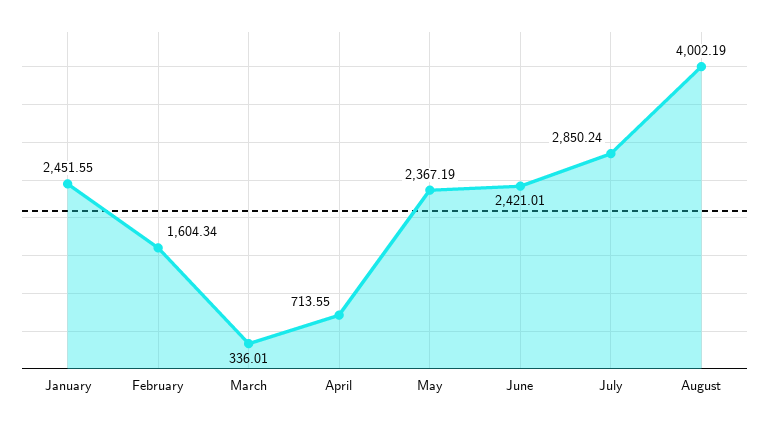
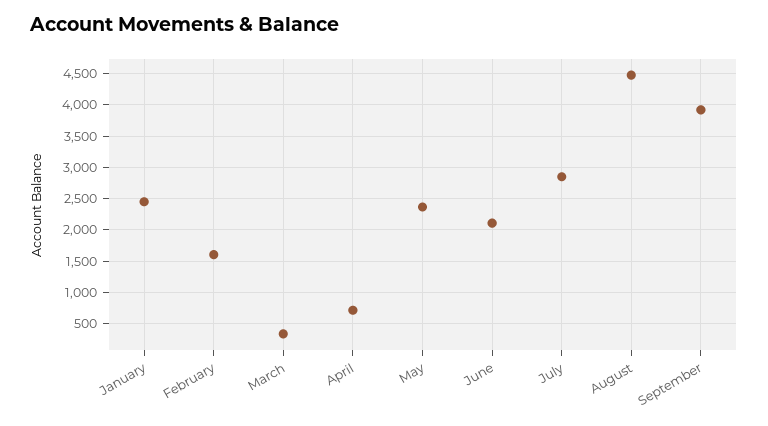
June: 2421.01 -> 2100
August: 4002.19 -> 4500
September: none -> 3900

